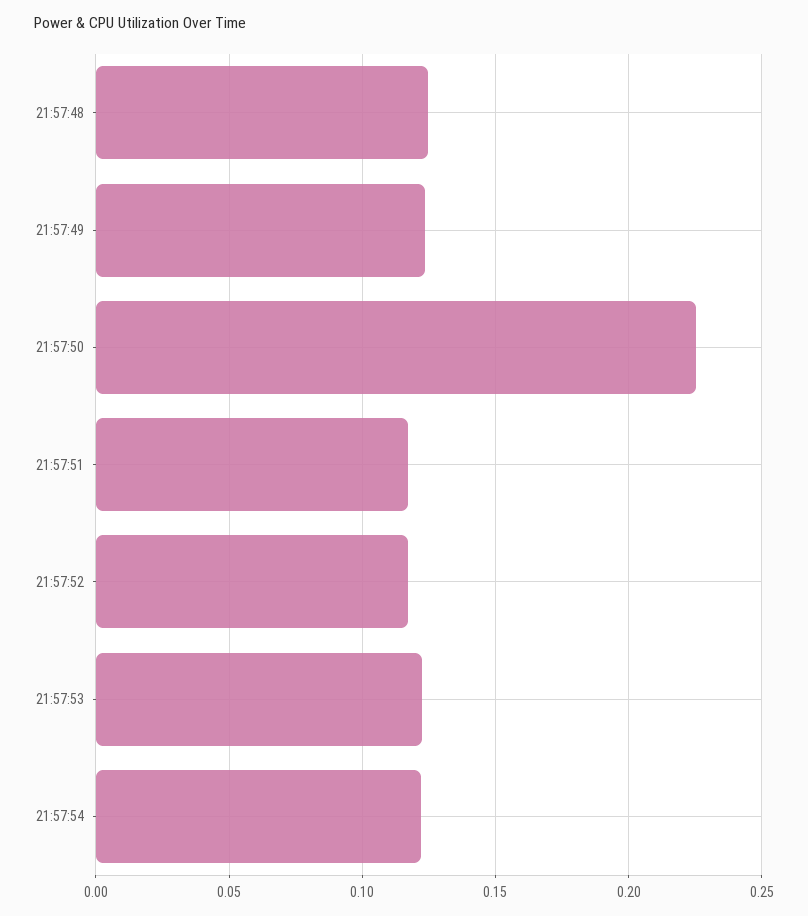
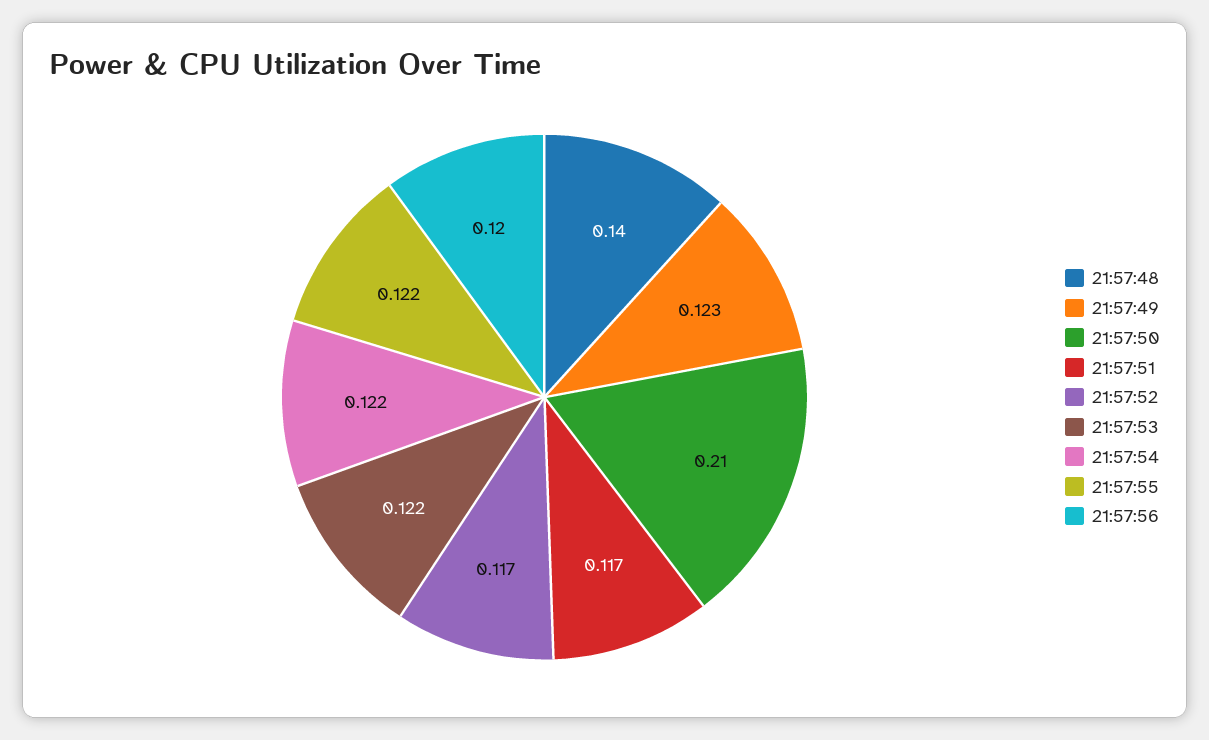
21:57:48: 0.125 -> 0.14
21:57:50: 0.225 -> 0.21
21:57:55: none -> 0.122
21:57:56: none -> 0.12

